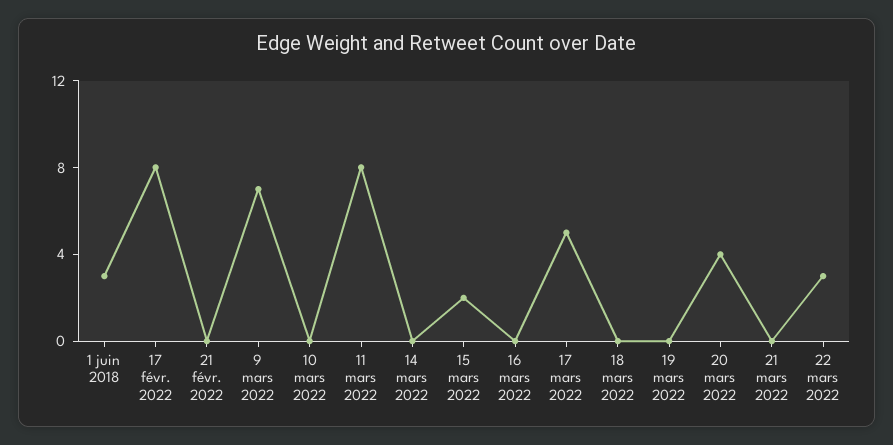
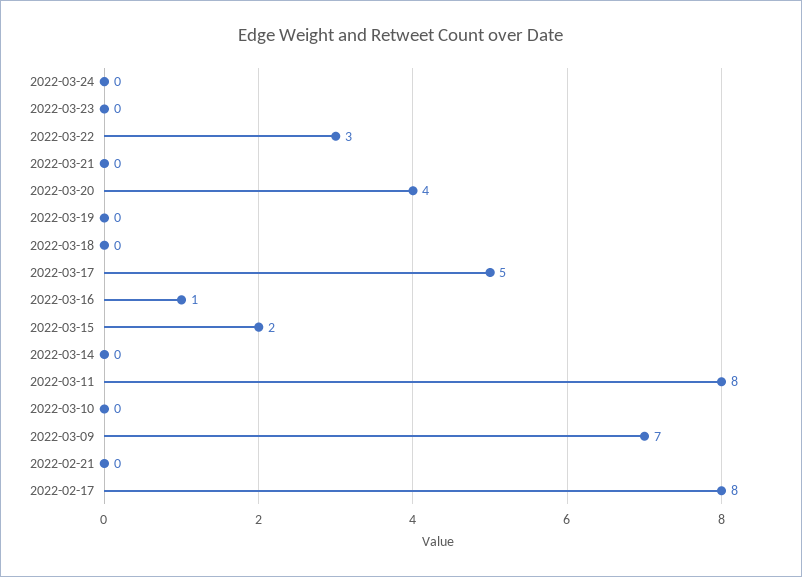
1 juin 2018: 3 -> none
16 mars 2022: 0 -> 1
2022-03-24: none -> 0
2022-03-23: none -> 0

